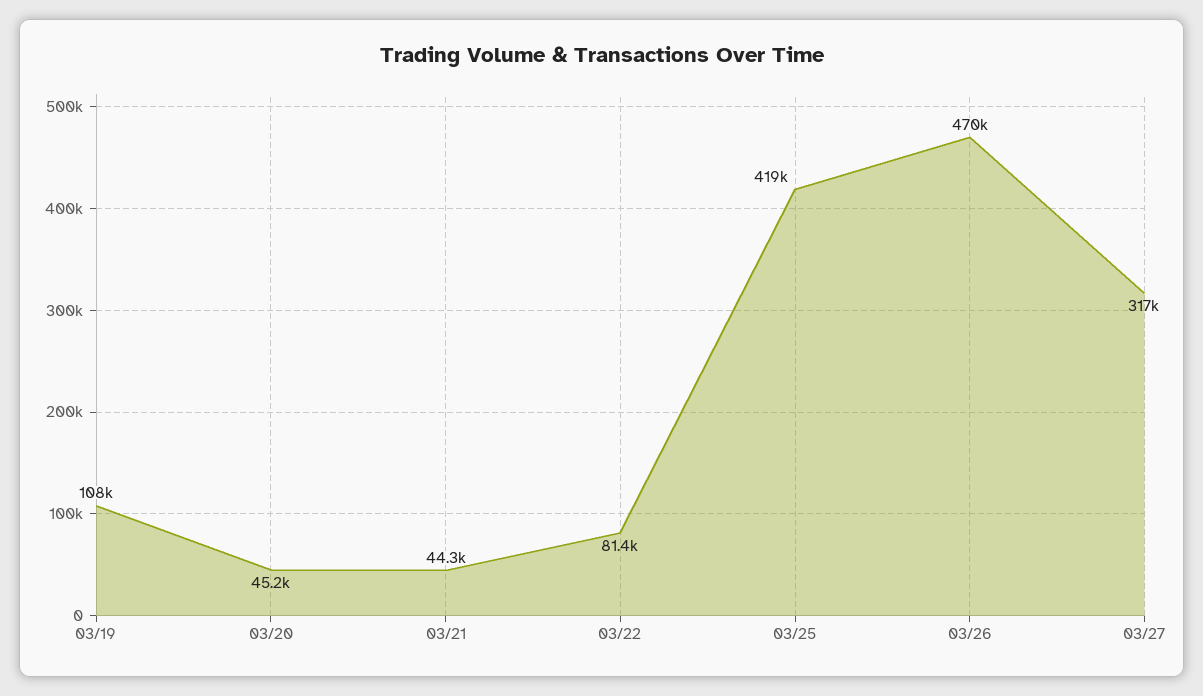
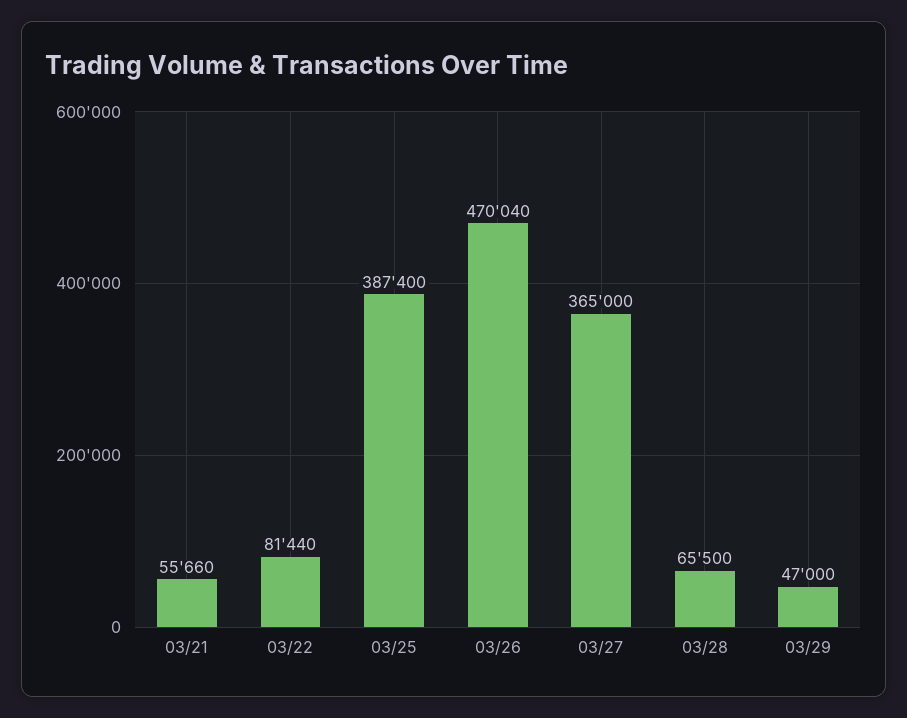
03/19: 108000 -> none
03/20: 45200 -> none
03/21: 44300 -> 55660
03/25: 419000 -> 387400
03/27: 317000 -> 365000
03/28: none -> 65500
03/29: none -> 47000

